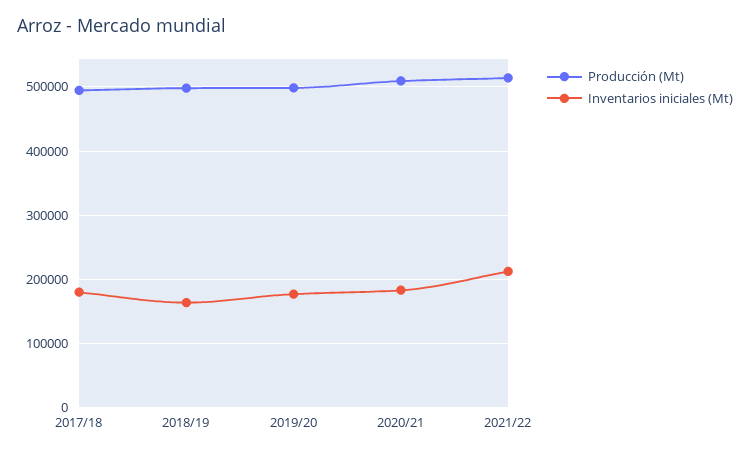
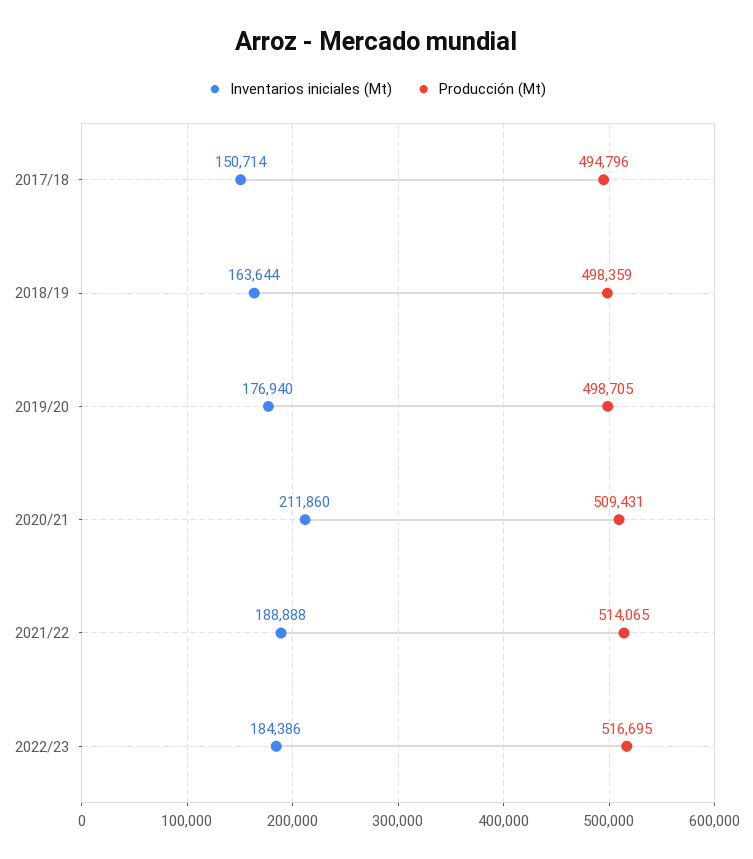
Inventarios iniciales (Mt), 2017/18: 180000 -> 150714
Inventarios iniciales (Mt), 2020/21: 180000 -> 211860
Inventarios iniciales (Mt), 2021/22: 210000 -> 188888
Inventarios iniciales (Mt), 2022/23: none -> 184386
Producción (Mt), 2022/23: none -> 516695

